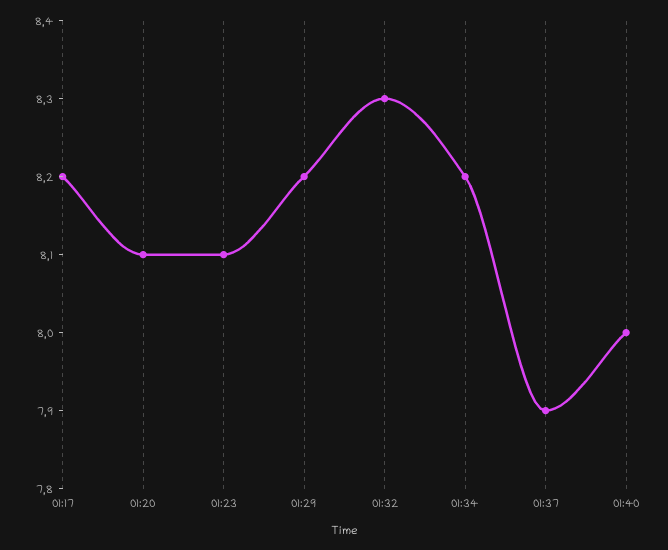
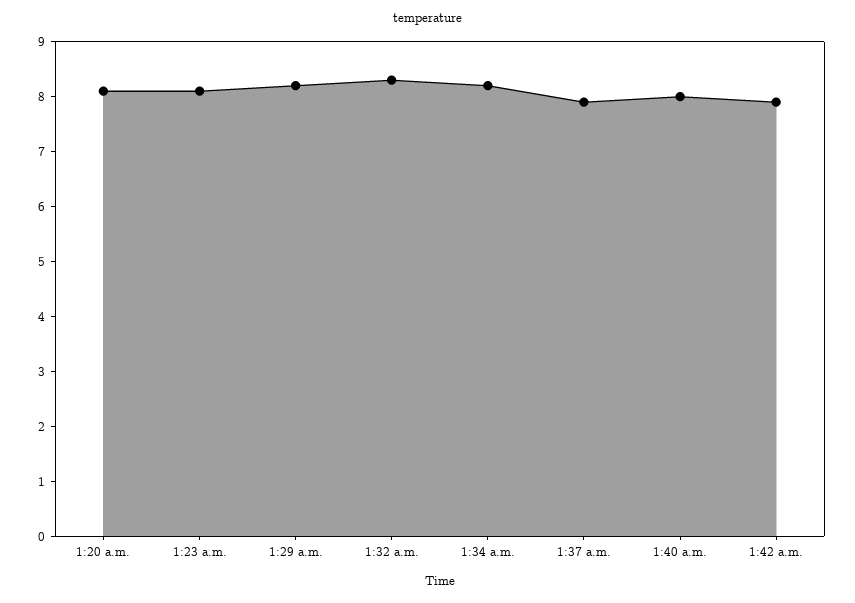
01:17: 8.2 -> none
1:42 a.m.: none -> 8

